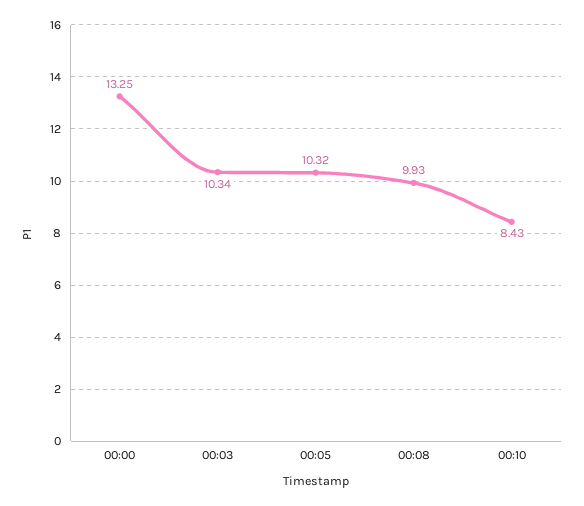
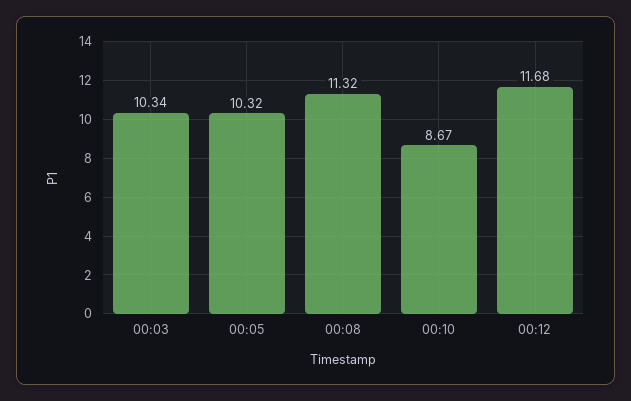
00:00: 13.25 -> none
00:08: 9.93 -> 11.32
00:10: 8.43 -> 8.67
00:12: none -> 11.68

